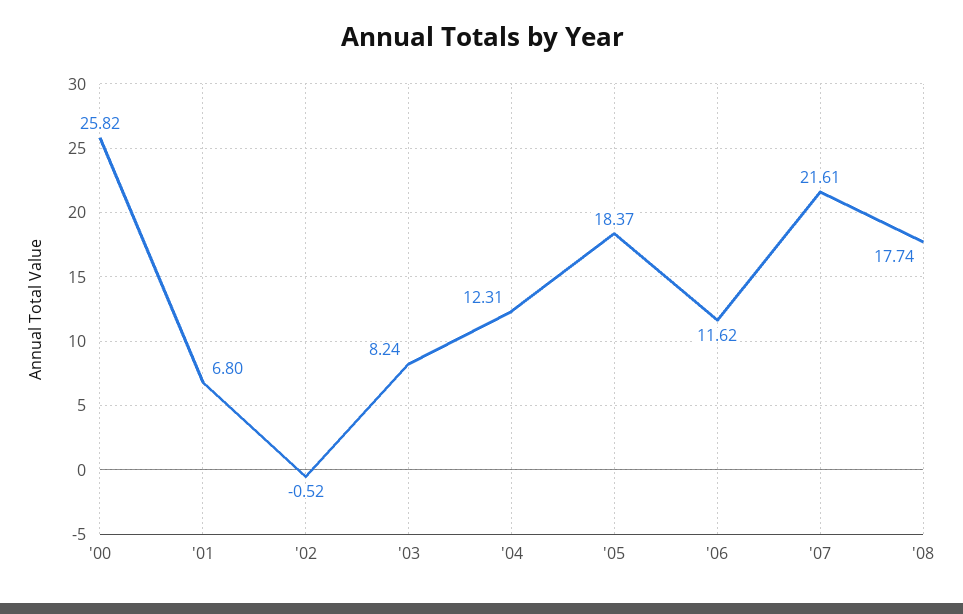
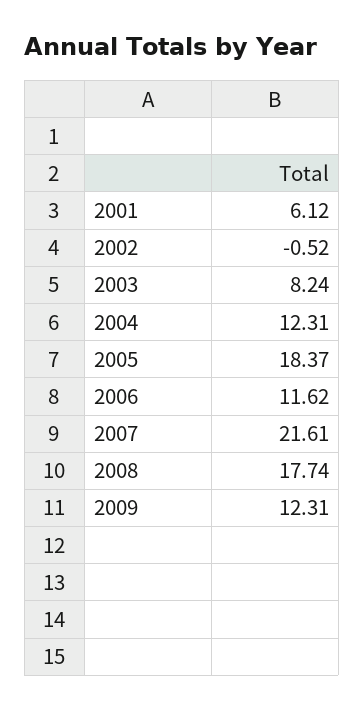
'00: 25.82 -> none
'01: 6.8 -> 6.12
2009: none -> 12.31

